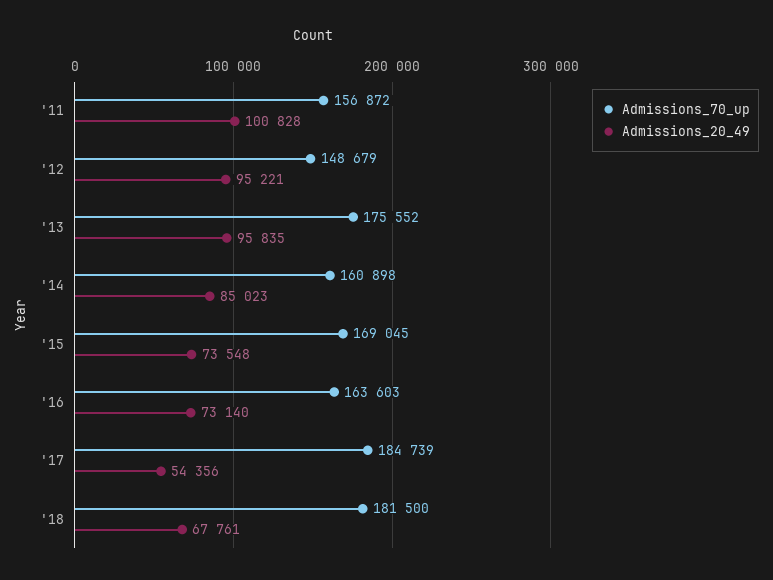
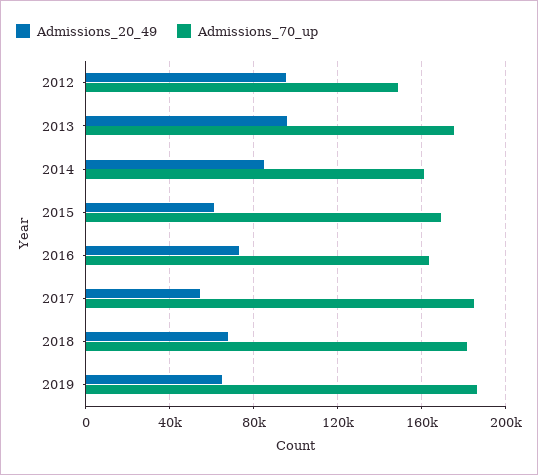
Admissions_70_up, '11: 156872 -> none
Admissions_20_49, '11: 100828 -> none
Admissions_20_49, '15: 73548 -> 60000
Admissions_20_49, 2019: none -> 65000
Admissions_70_up, 2019: none -> 185000

